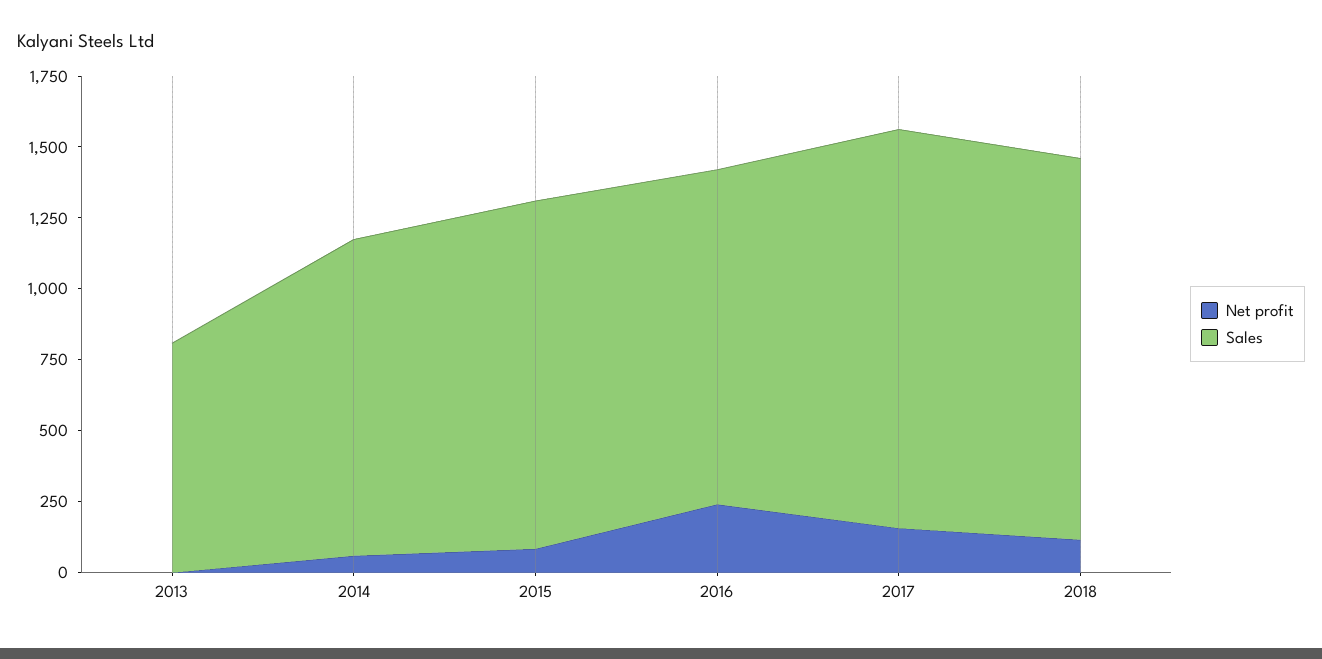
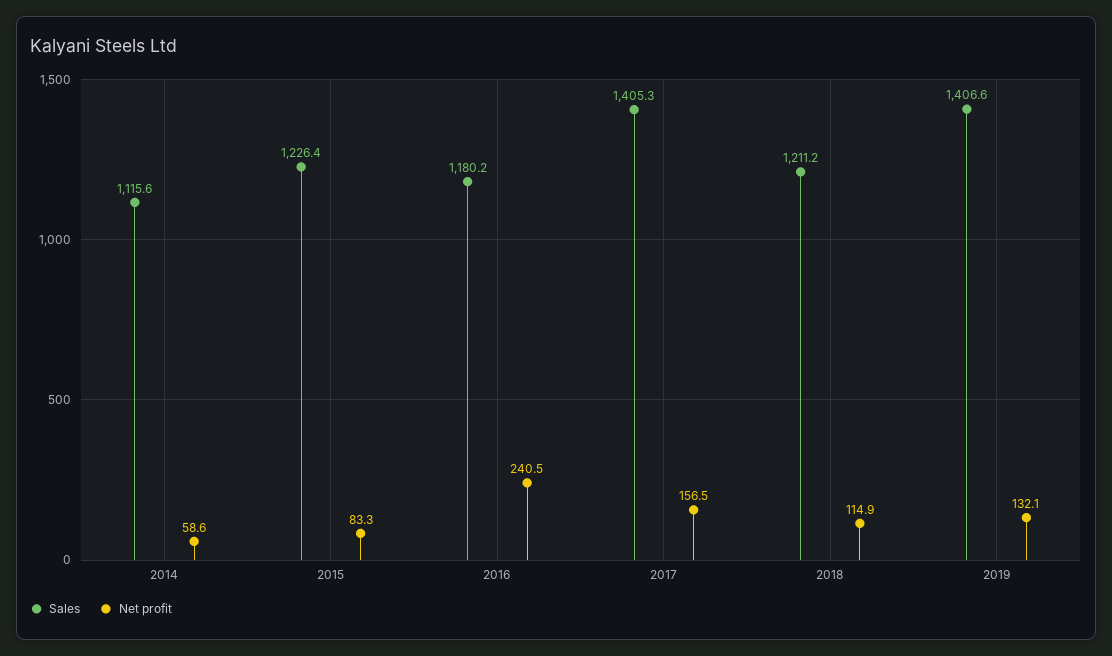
Net profit, 2013: 0 -> none
Sales, 2013: 800 -> none
Sales, 2018: 1350 -> 1211.2
Sales, 2019: none -> 1406.6
Net profit, 2019: none -> 132.1

